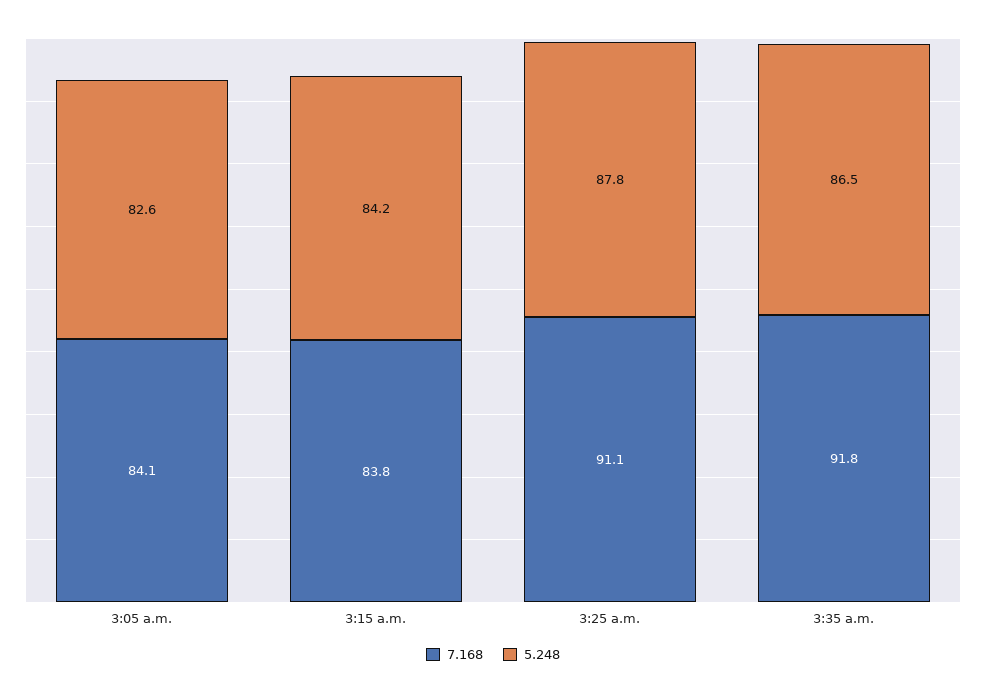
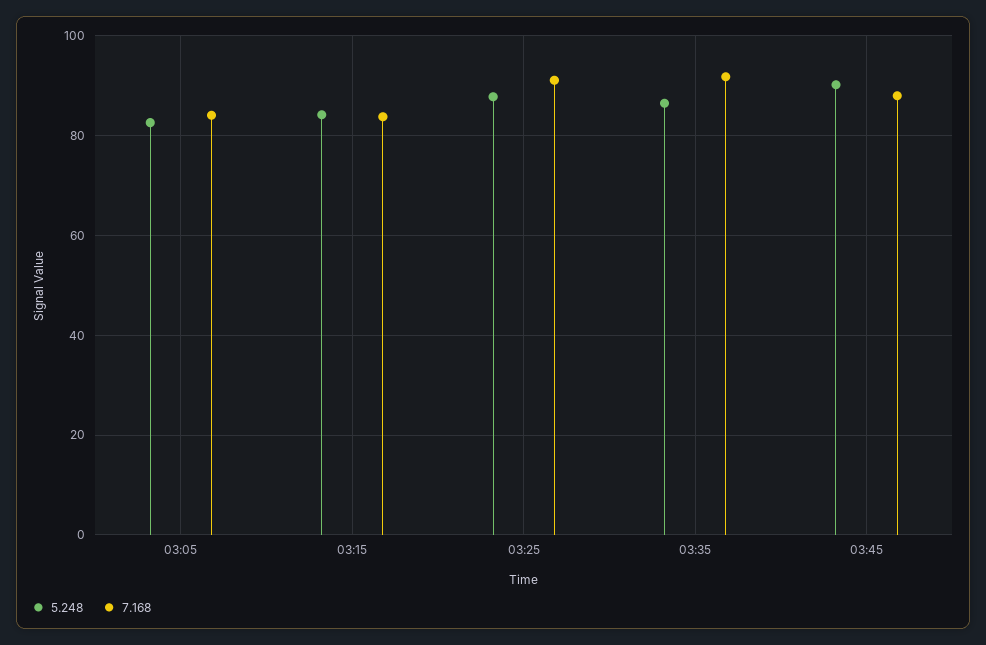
5.248, 03:45: none -> 90
7.168, 03:45: none -> 88

